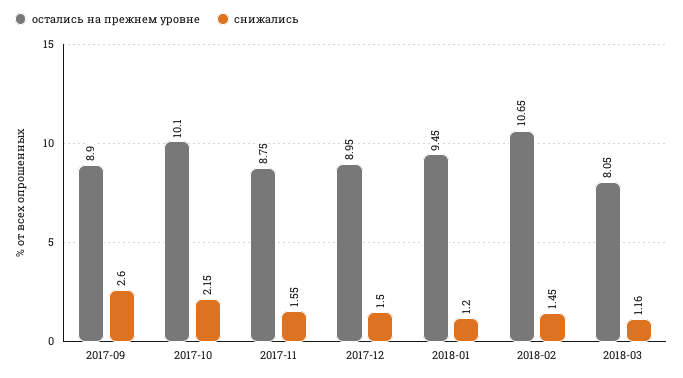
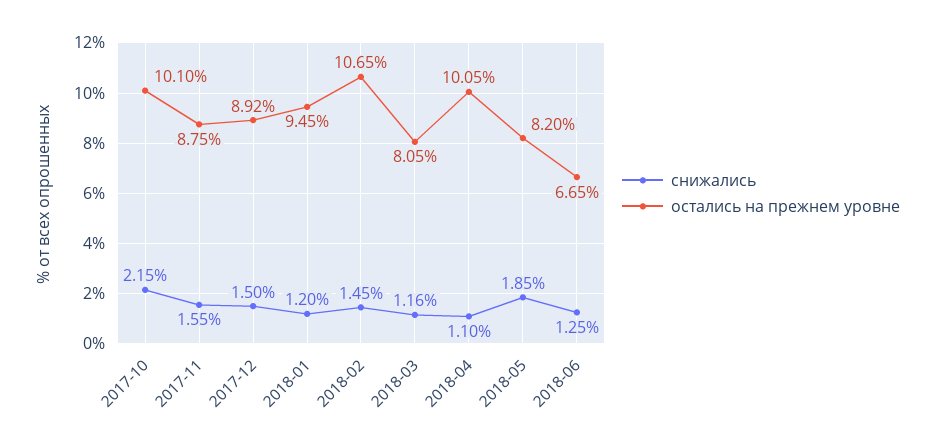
остались на прежнем уровне, 2017-09: 8.9 -> none
снижались, 2017-09: 2.6 -> none
остались на прежнем уровне, 2017-12: 8.95 -> 8.92
снижались, 2018-04: none -> 1.1
остались на прежнем уровне, 2018-04: none -> 10.05
снижались, 2018-05: none -> 1.85
остались на прежнем уровне, 2018-05: none -> 8.2
снижались, 2018-06: none -> 1.25
остались на прежнем уровне, 2018-06: none -> 6.65

